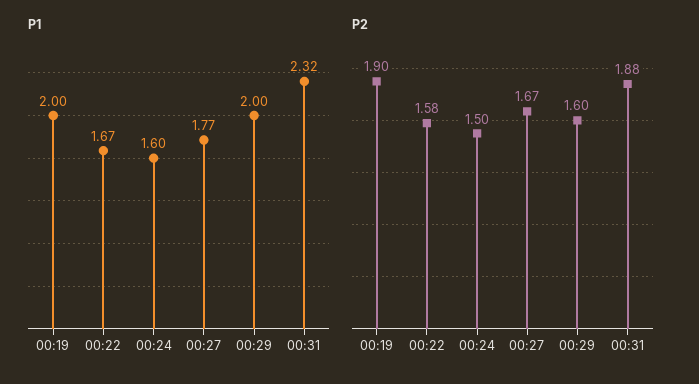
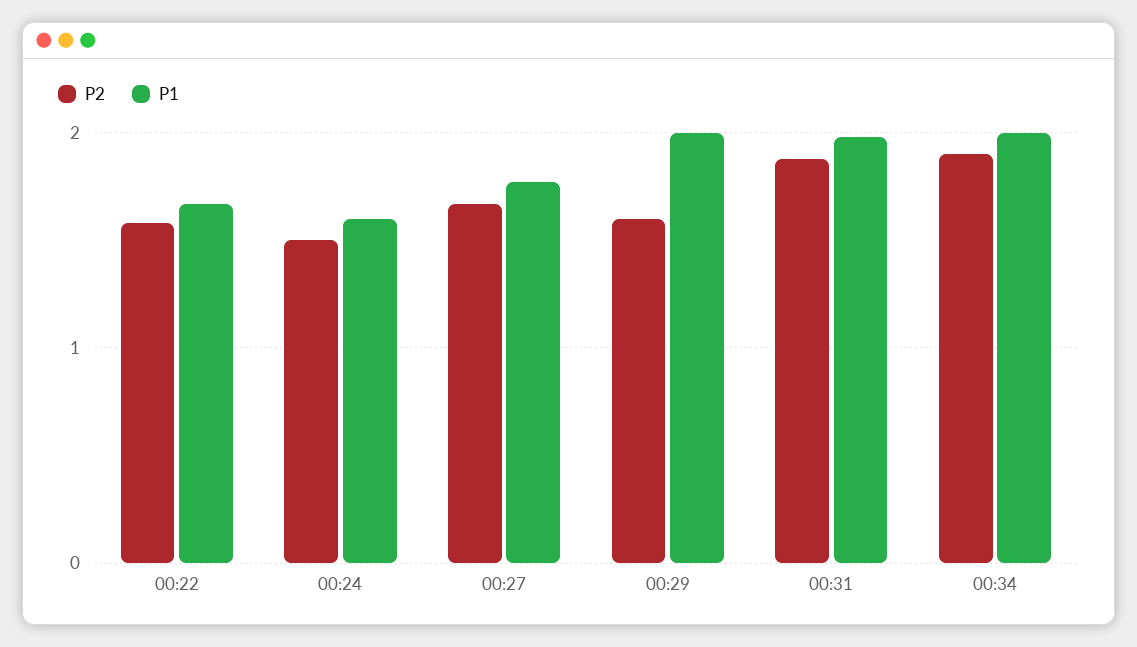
P1, 00:19: 2 -> none
P1, 00:31: 2.32 -> 2
P2, 00:19: 1.9 -> none
P2, 00:34: none -> 1.9
P1, 00:34: none -> 2

